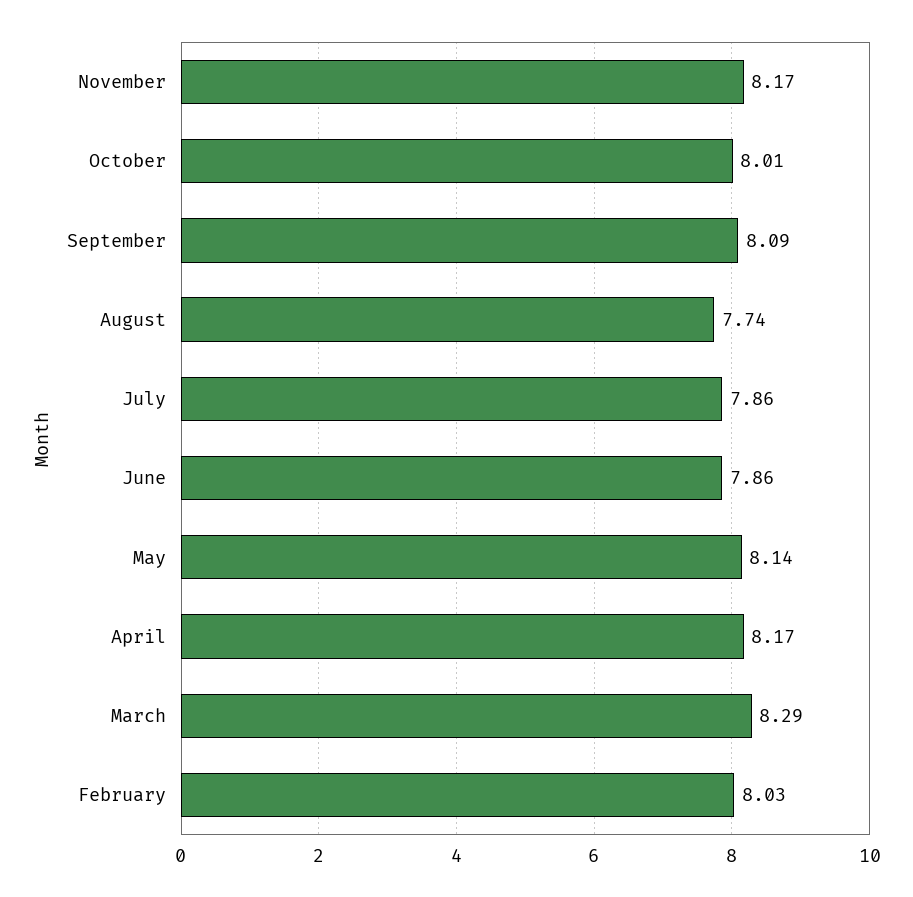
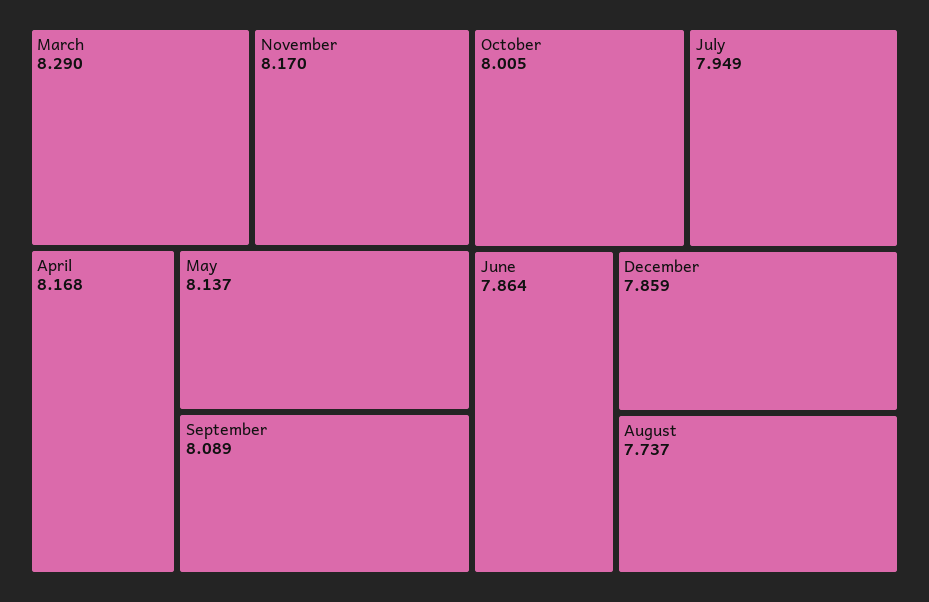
July: 7.86 -> 7.949
February: 8.03 -> none
December: none -> 7.859

